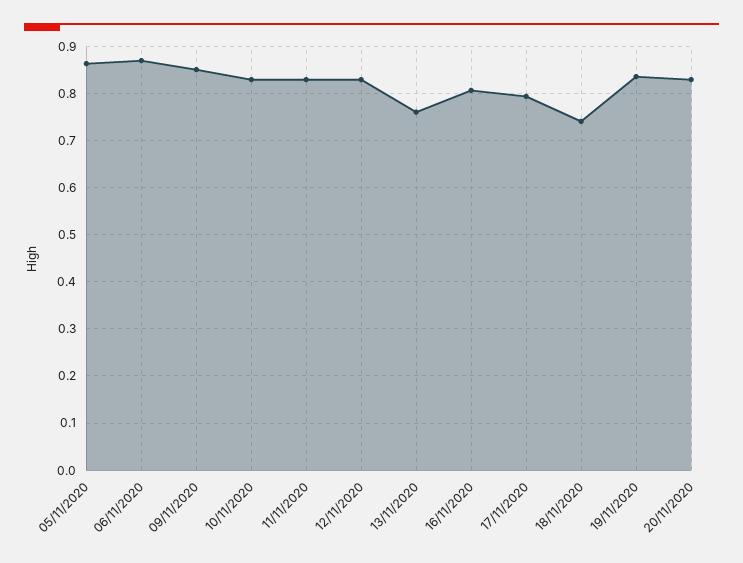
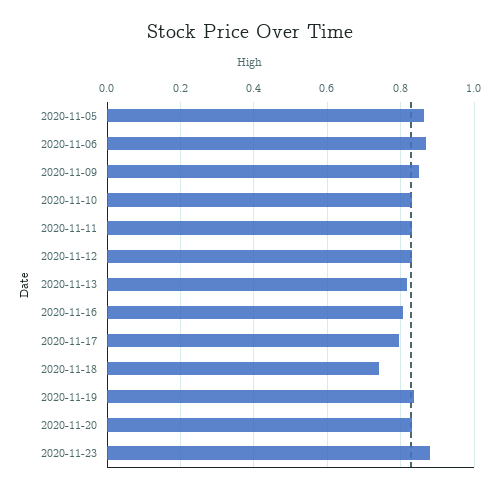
13/11/2020: 0.76 -> 0.82
2020-11-23: none -> 0.88

